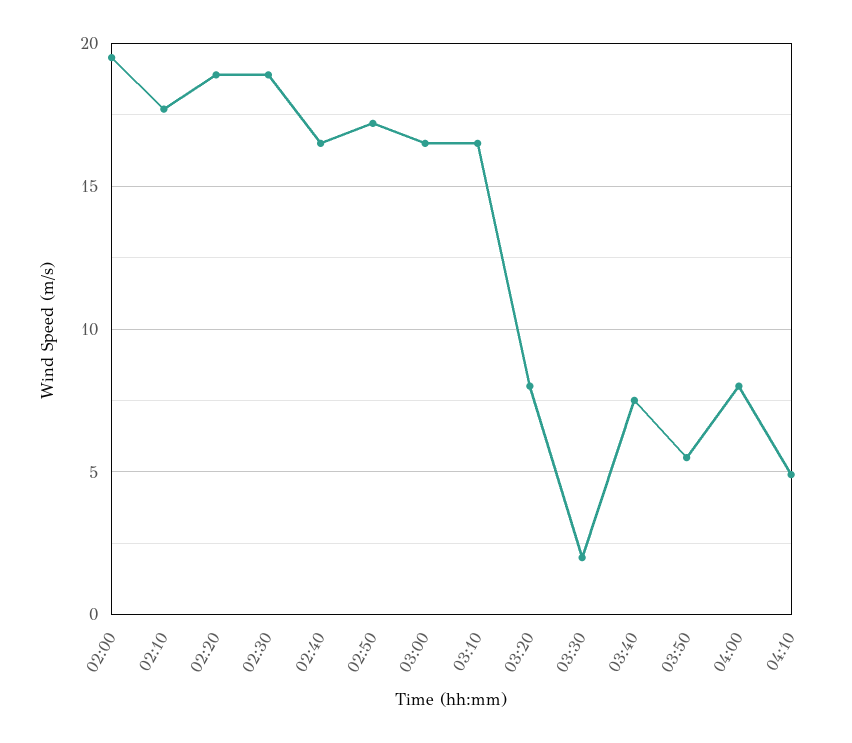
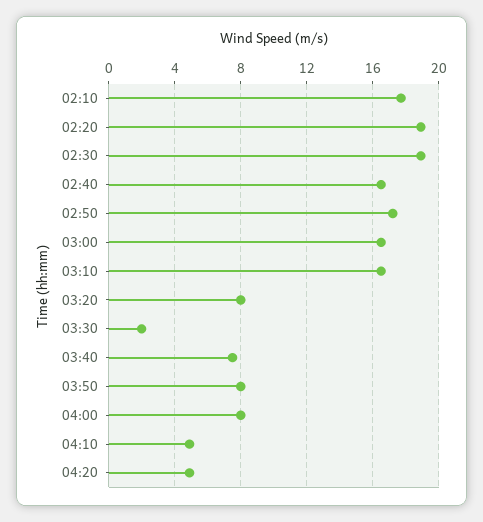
02:00: 19.5 -> none
03:50: 5.5 -> 8
04:20: none -> 5

